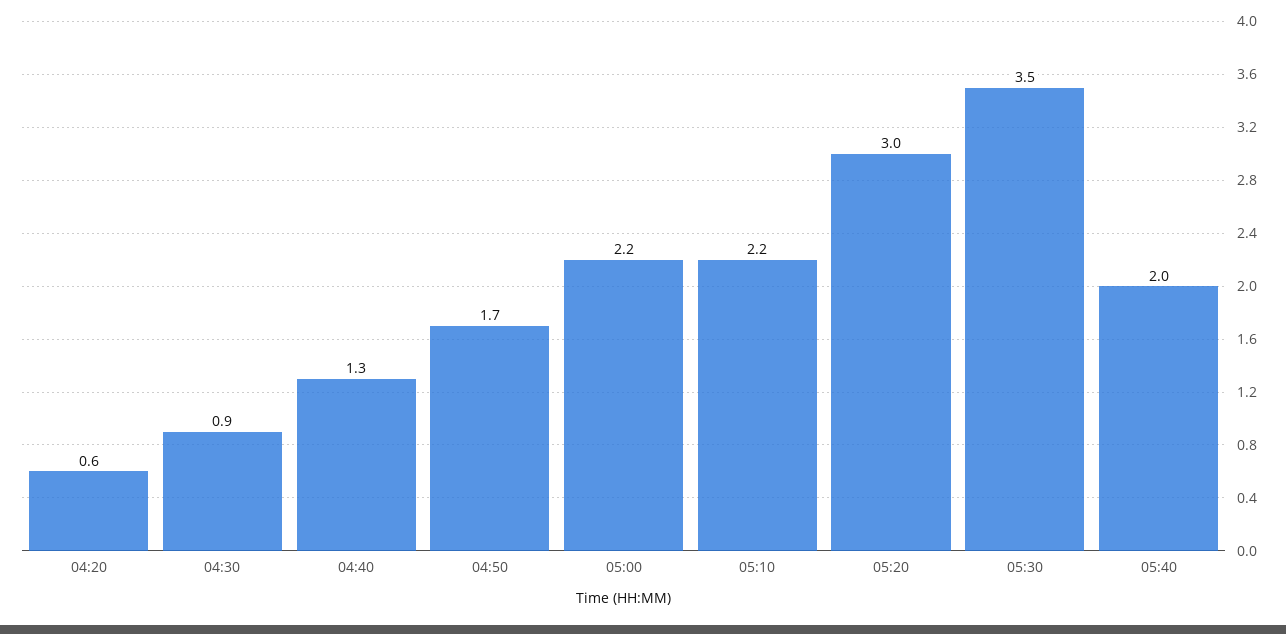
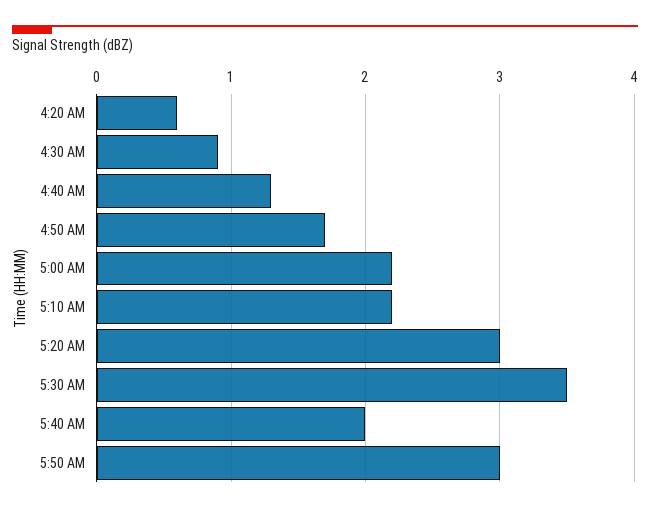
5:50 AM: none -> 3

